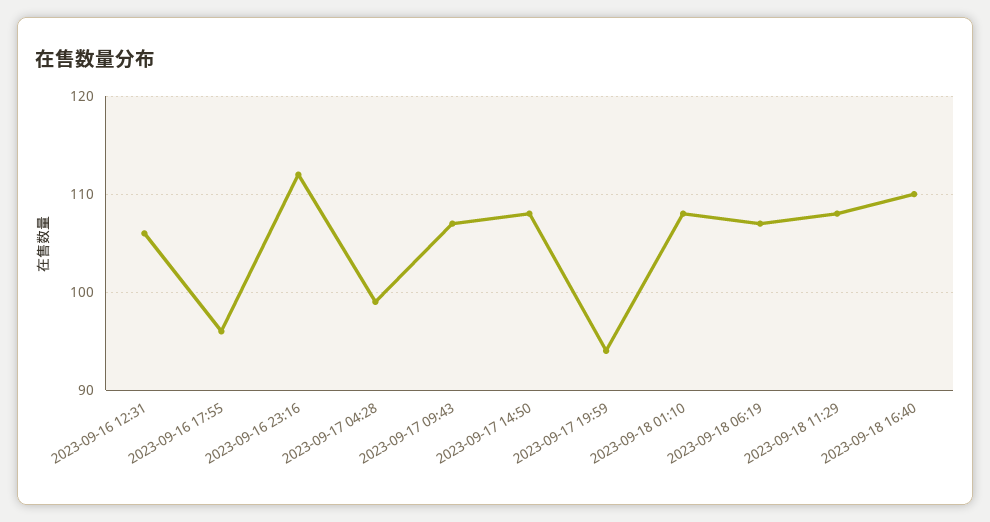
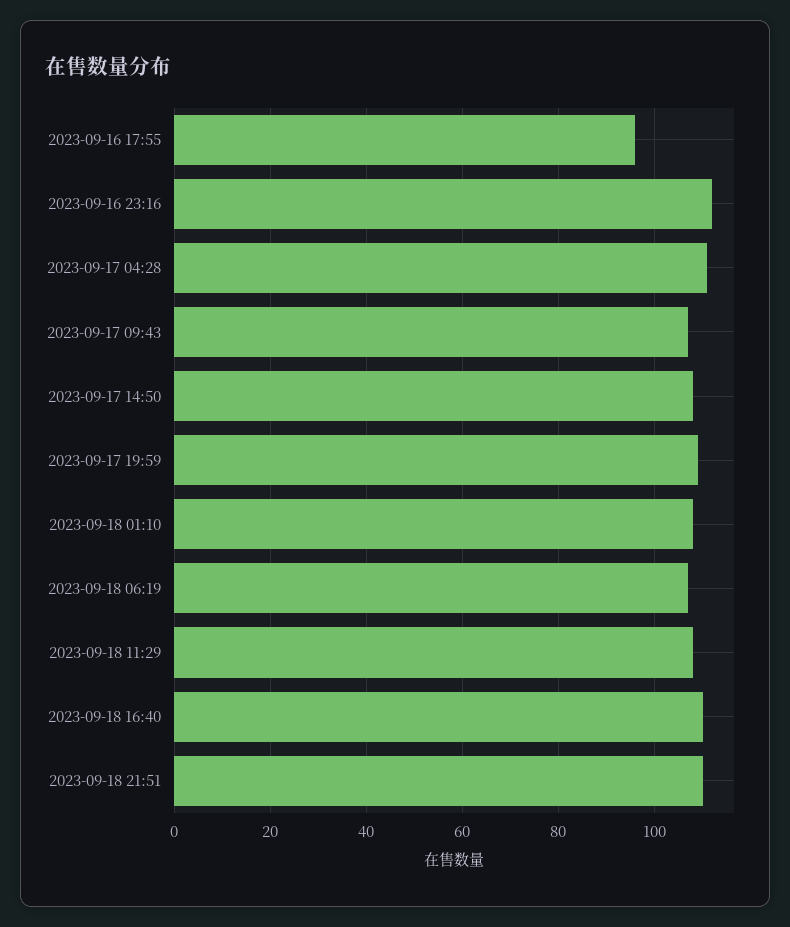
2023-09-16 12:31: 106 -> none
2023-09-17 04:28: 99 -> 110
2023-09-17 19:59: 94 -> 110
2023-09-18 21:51: none -> 110

